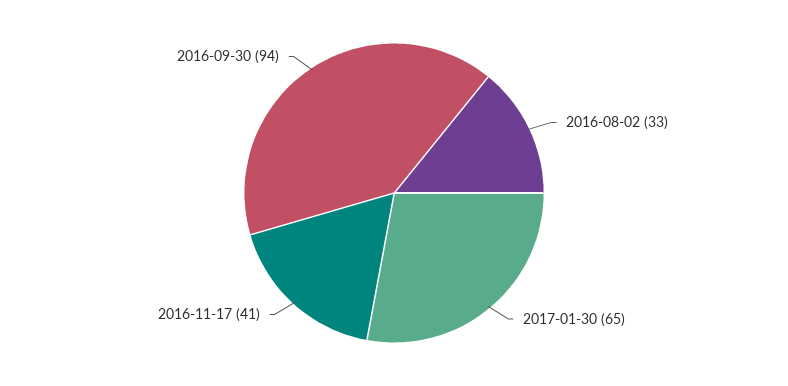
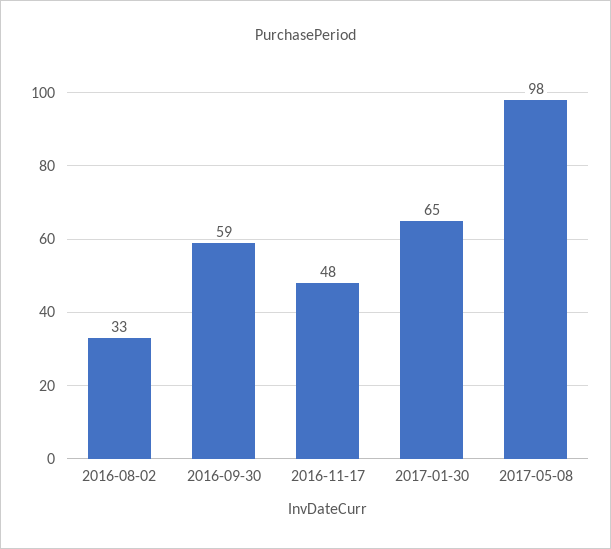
2016-11-17: 41 -> 48
2016-09-30: 94 -> 59
2017-05-08: none -> 98

